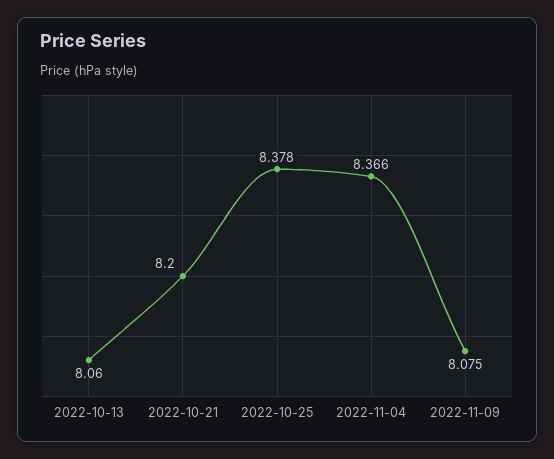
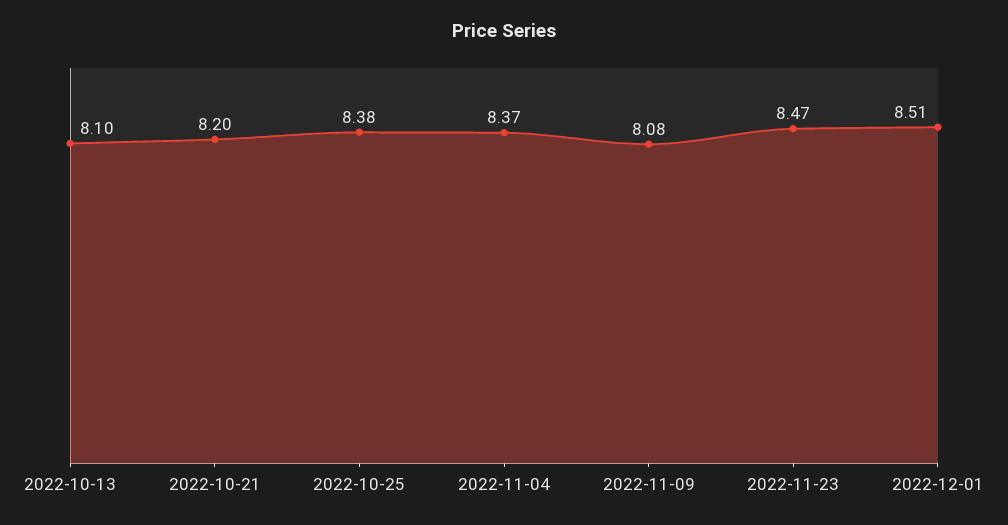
2022-10-13: 8.06 -> 8.1
2022-11-23: none -> 8.47
2022-12-01: none -> 8.51

